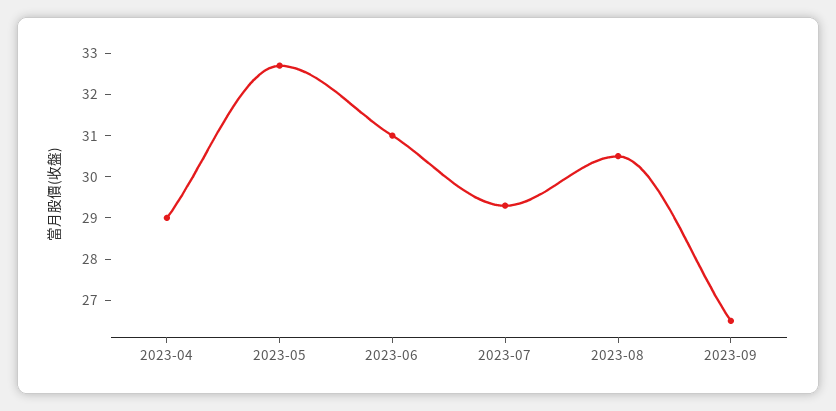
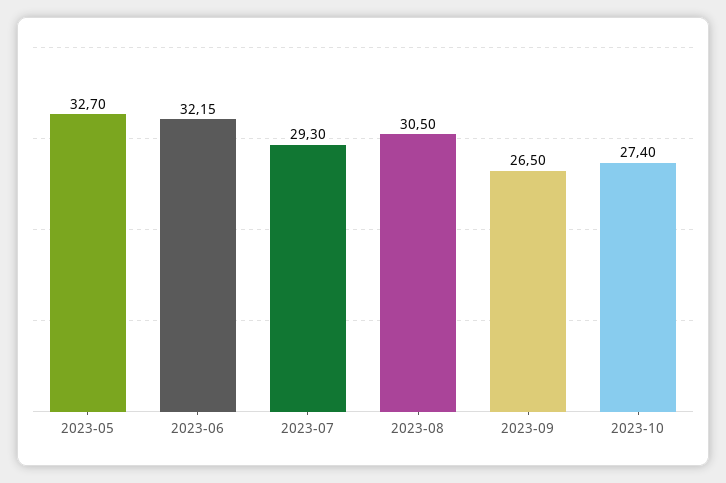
2023-04: 29 -> none
2023-06: 31 -> 32.15
2023-10: none -> 27.4

